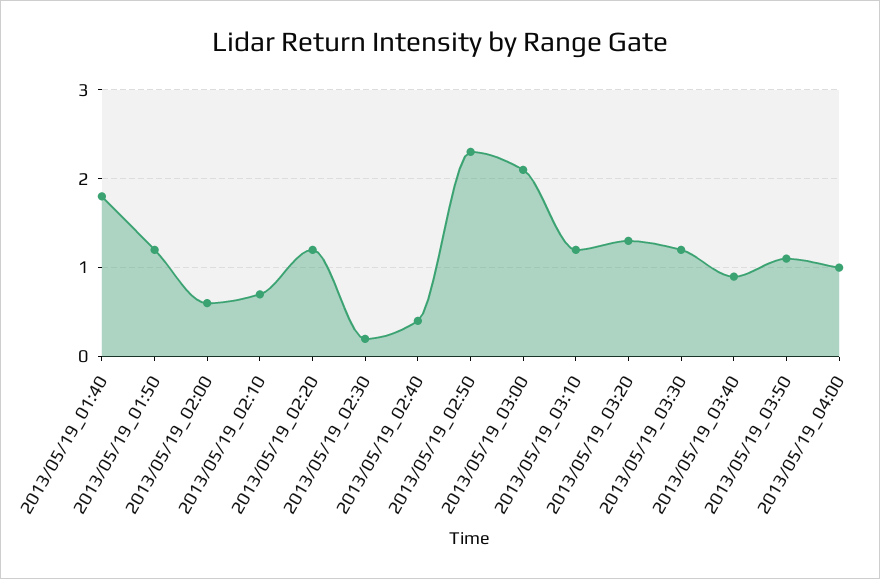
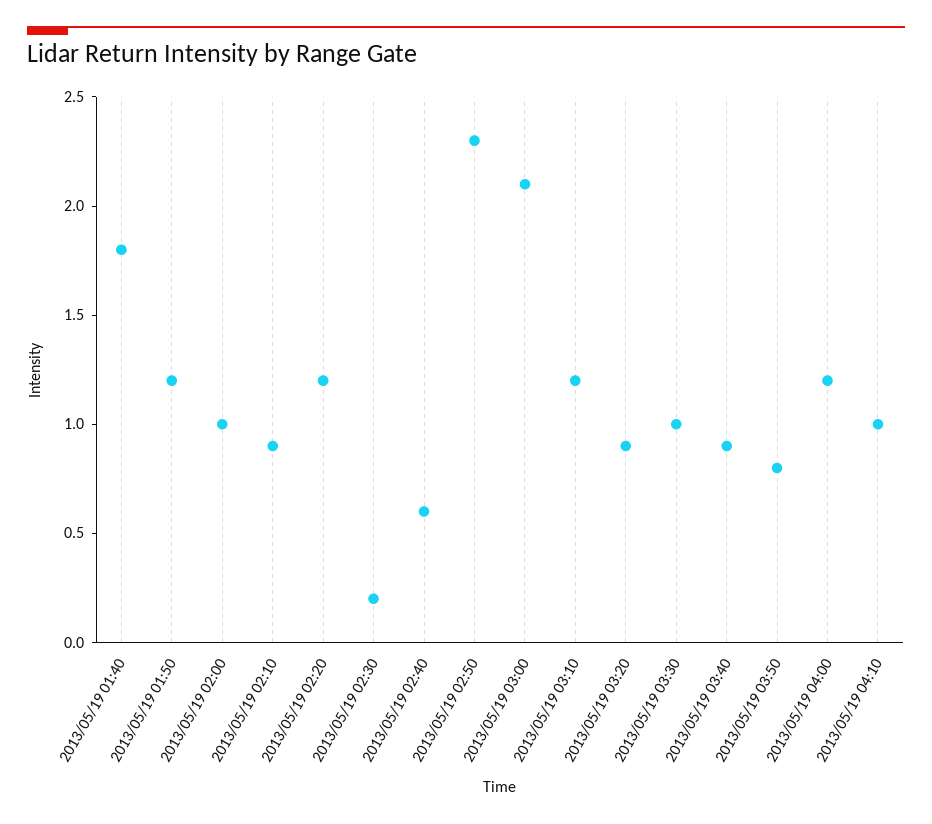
2013/05/19_02:00: 0.6 -> 1
2013/05/19_02:10: 0.7 -> 0.9
2013/05/19_02:40: 0.4 -> 0.6
2013/05/19_03:20: 1.3 -> 0.9
2013/05/19_03:30: 1.2 -> 1
2013/05/19_03:50: 1.1 -> 0.8
2013/05/19_04:00: 1 -> 1.2
2013/05/19 04:10: none -> 1

